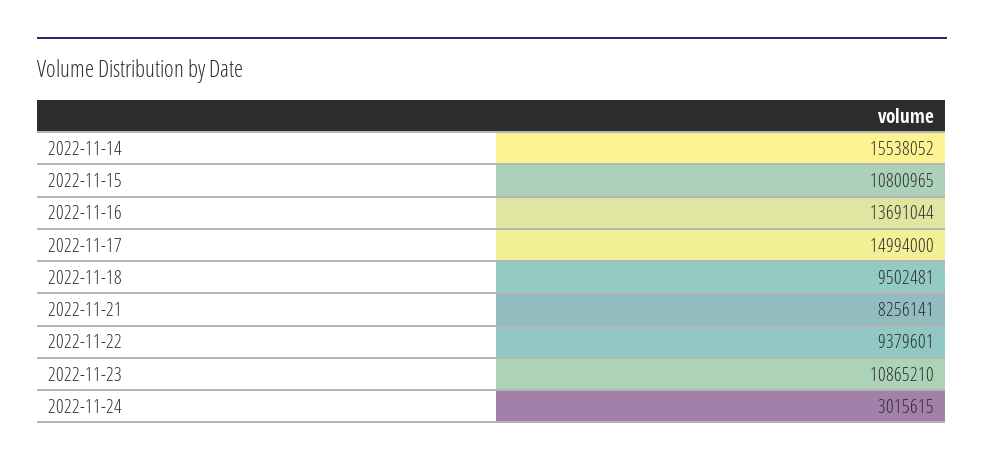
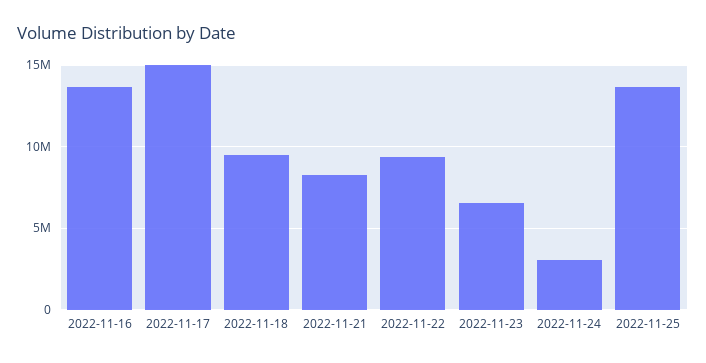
2022-11-14: 15538052 -> none
2022-11-15: 10800965 -> none
2022-11-23: 10865210 -> 6500000
2022-11-25: none -> 13500000

